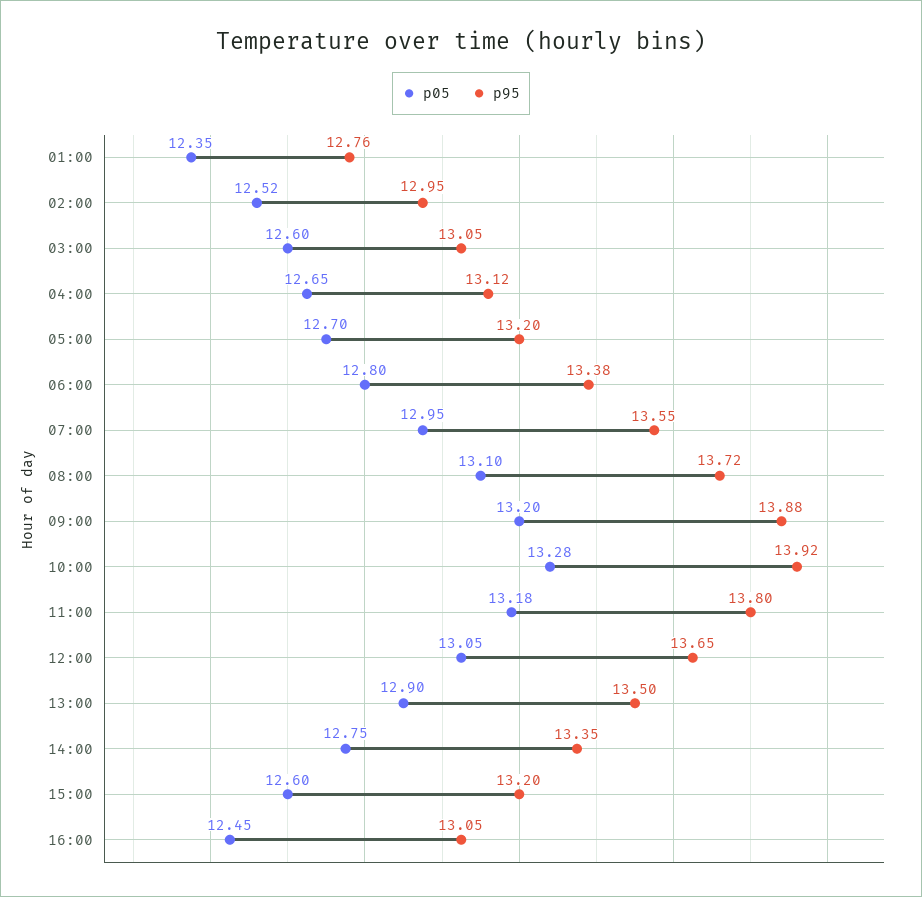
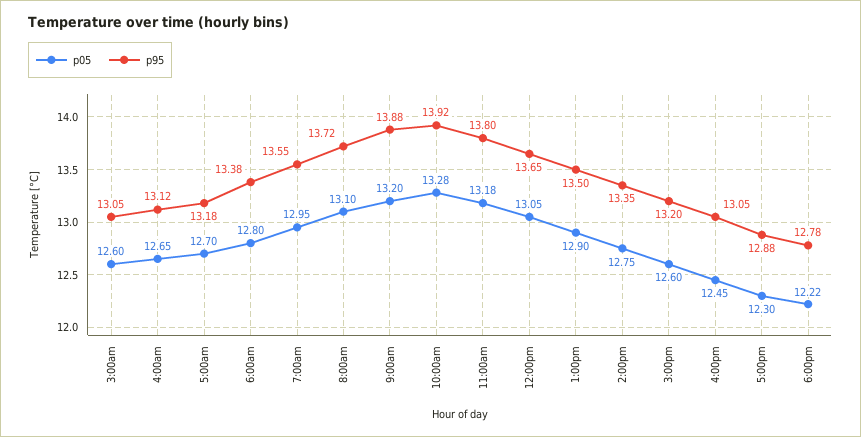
p05, 01:00: 12.35 -> none
p95, 01:00: 12.76 -> none
p05, 02:00: 12.52 -> none
p95, 02:00: 12.95 -> none
p95, 05:00: 13.2 -> 13.18
p05, 5:00pm: none -> 12.3
p95, 5:00pm: none -> 12.88
p05, 6:00pm: none -> 12.22
p95, 6:00pm: none -> 12.78

